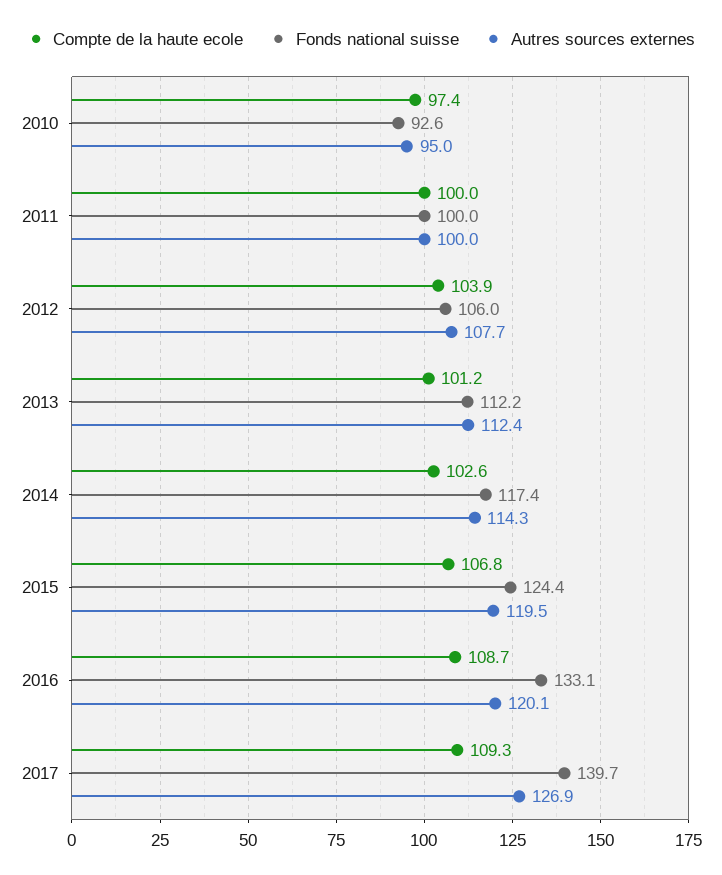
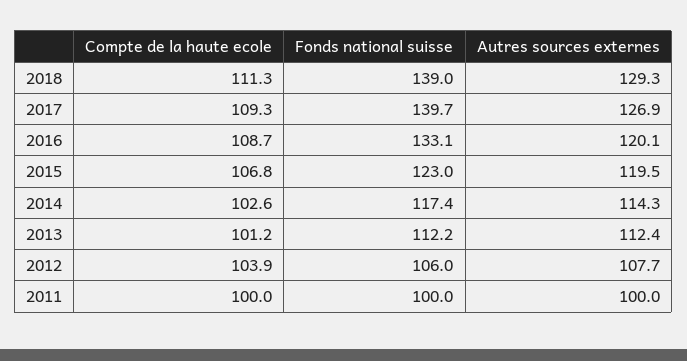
Compte de la haute ecole, 2010: 97.4 -> none
Fonds national suisse, 2010: 92.6 -> none
Autres sources externes, 2010: 95 -> none
Fonds national suisse, 2015: 124.4 -> 123
Compte de la haute ecole, 2018: none -> 111.3
Fonds national suisse, 2018: none -> 139
Autres sources externes, 2018: none -> 129.3

